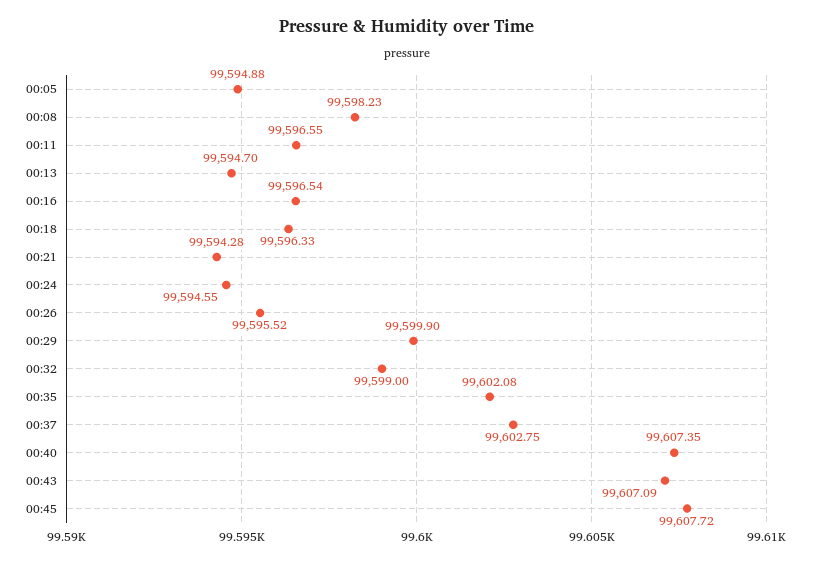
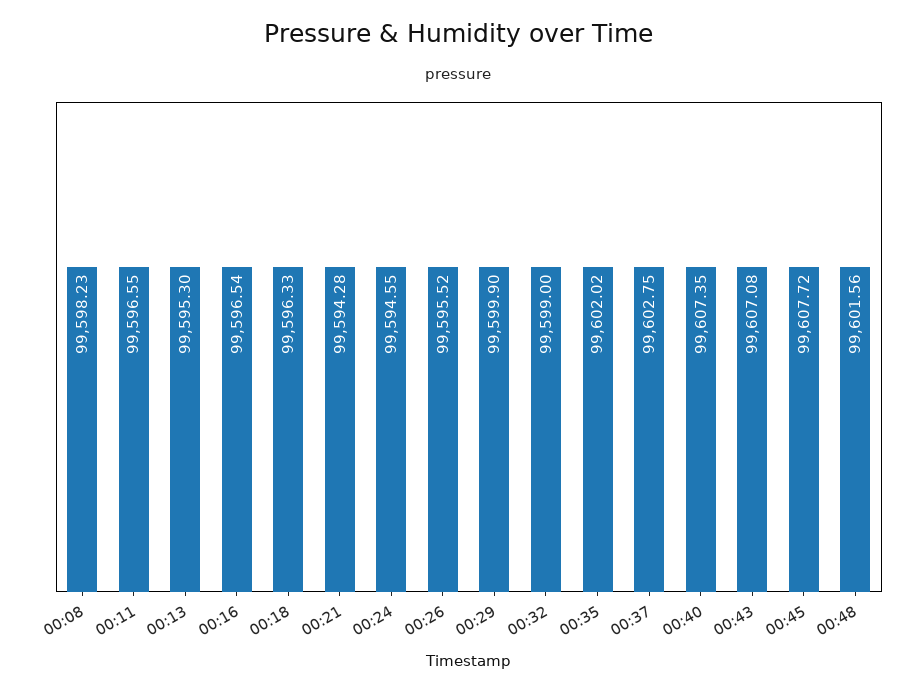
00:05: 99594.88 -> none
00:13: 99594.7 -> 99595.3
00:35: 99602.08 -> 99602.02
00:43: 99607.09 -> 99607.08
00:48: none -> 99601.56

